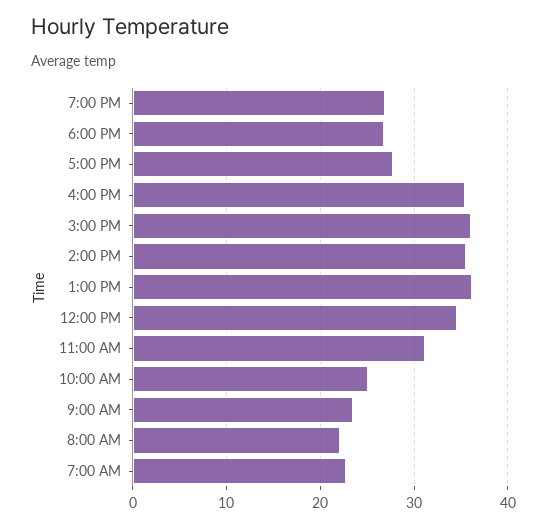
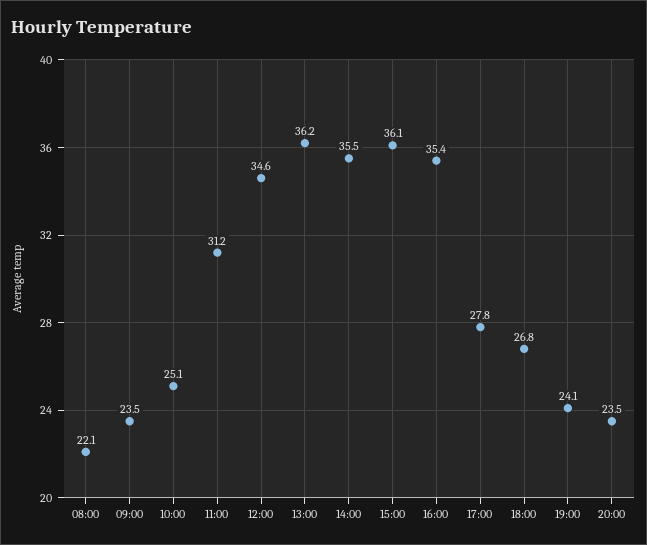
7:00 PM: 27 -> 24.1
7:00 AM: 23 -> none
20:00: none -> 23.5

